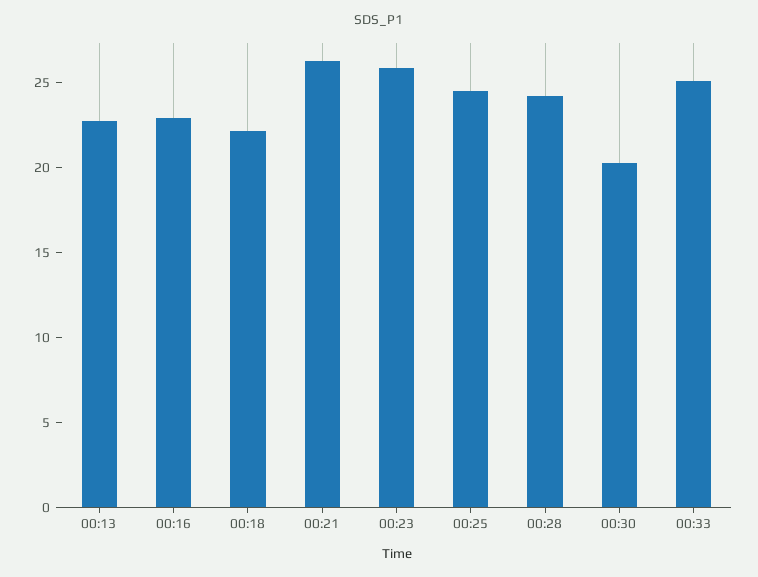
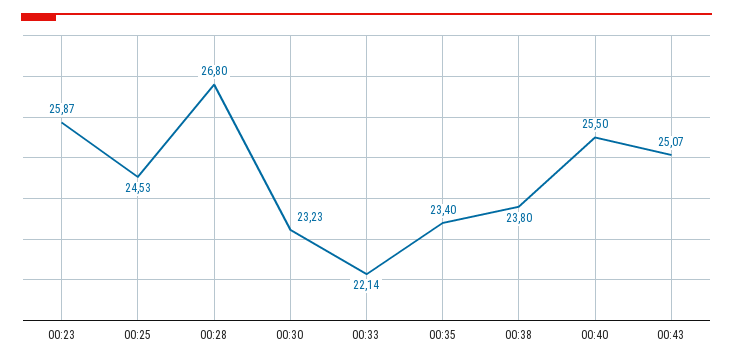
00:13: 23 -> none
00:16: 23 -> none
00:18: 22 -> none
00:21: 26 -> none
00:28: 24 -> 26.8
00:30: 20 -> 23.23
00:33: 25 -> 22.14
00:35: none -> 23.4
00:38: none -> 23.8
00:40: none -> 25.5
00:43: none -> 25.07

